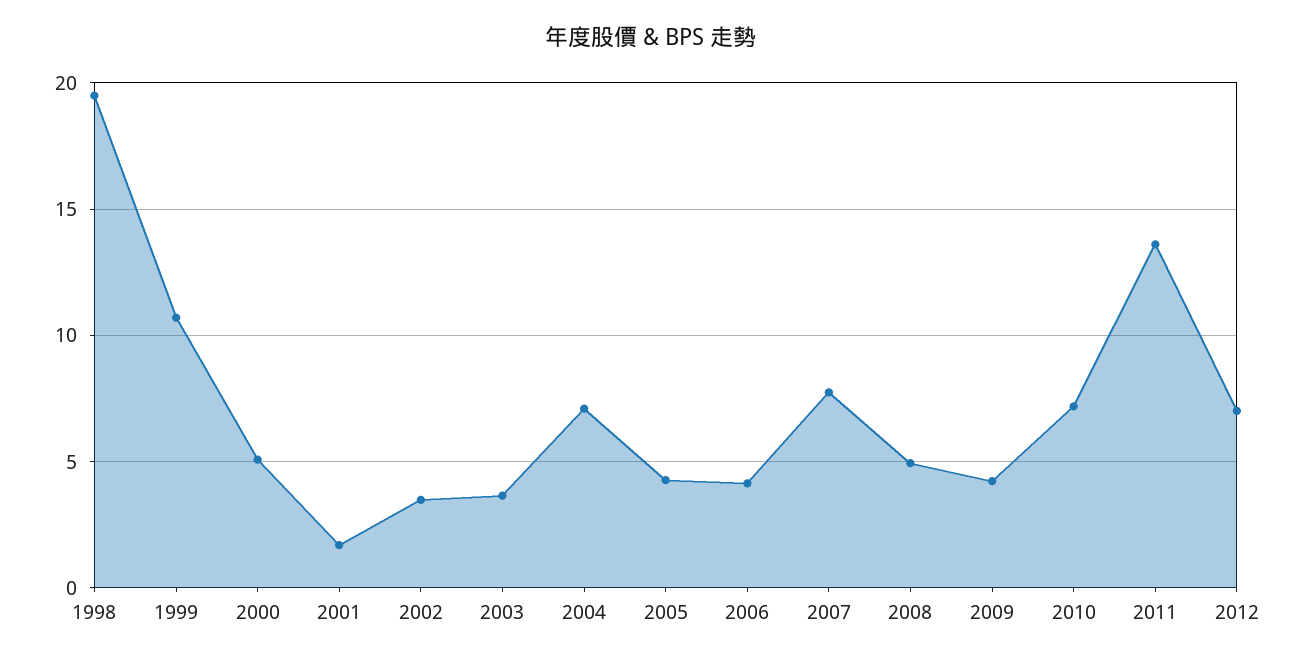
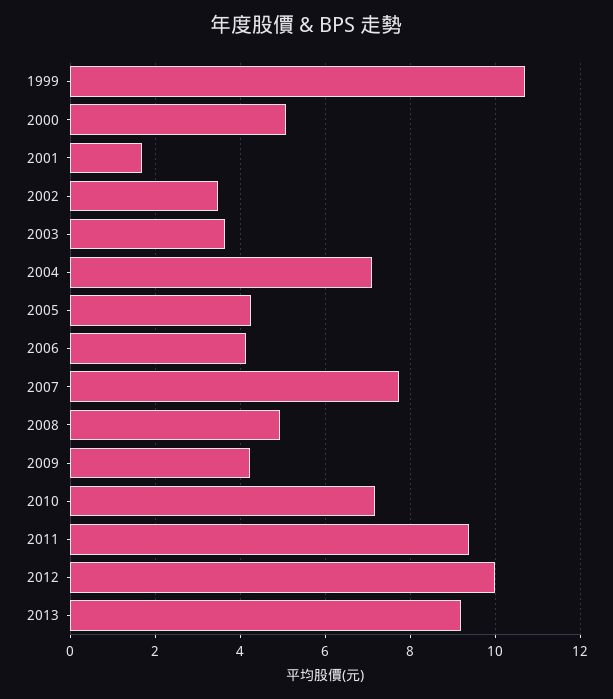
1998: 19.5 -> none
2011: 13.5 -> 9.4
2012: 7 -> 10
2013: none -> 9.2

